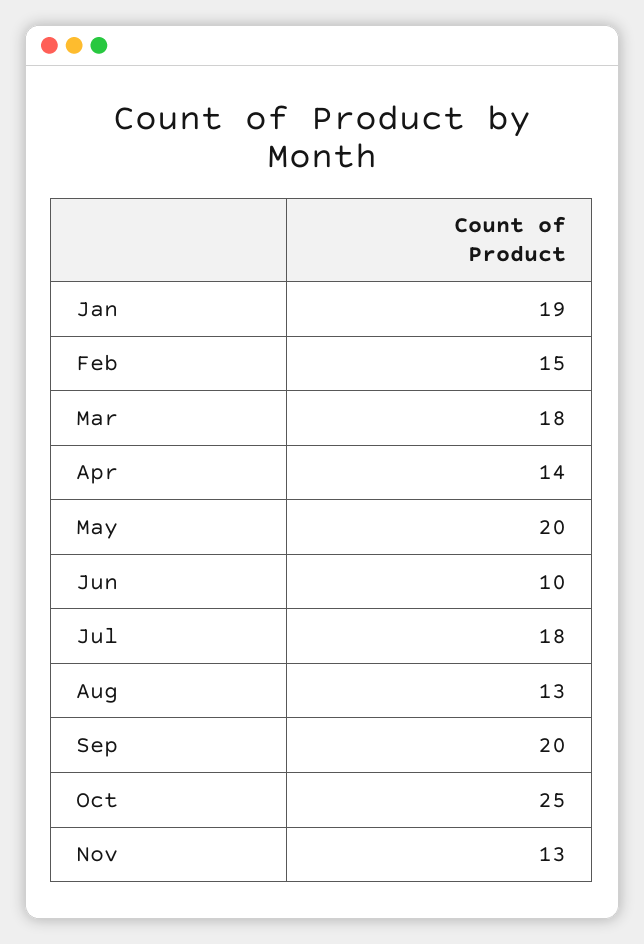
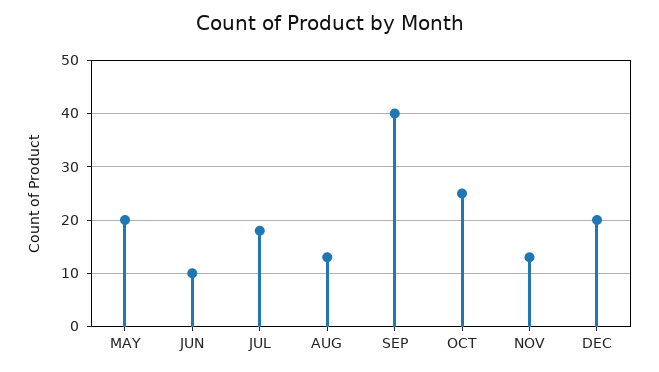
Jan: 19 -> none
Feb: 15 -> none
Mar: 18 -> none
Apr: 14 -> none
Sep: 20 -> 40
DEC: none -> 20

